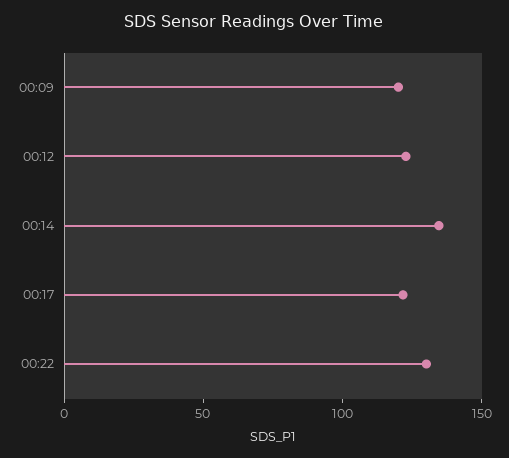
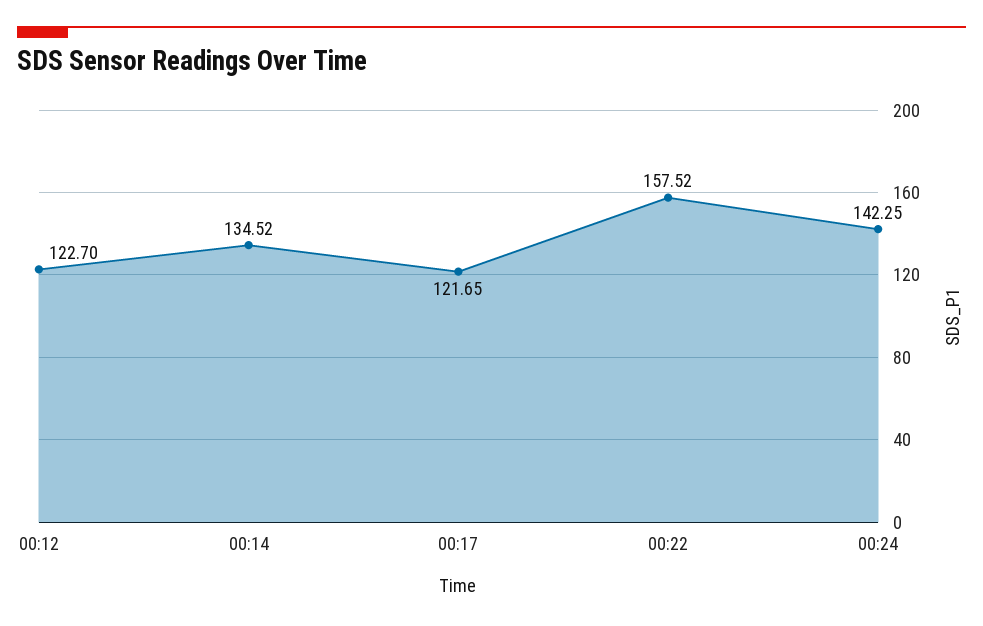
00:09: 120 -> none
00:22: 130 -> 157.52
00:24: none -> 142.25

